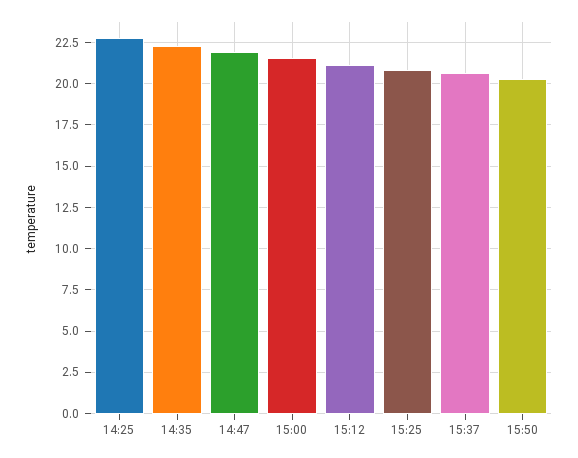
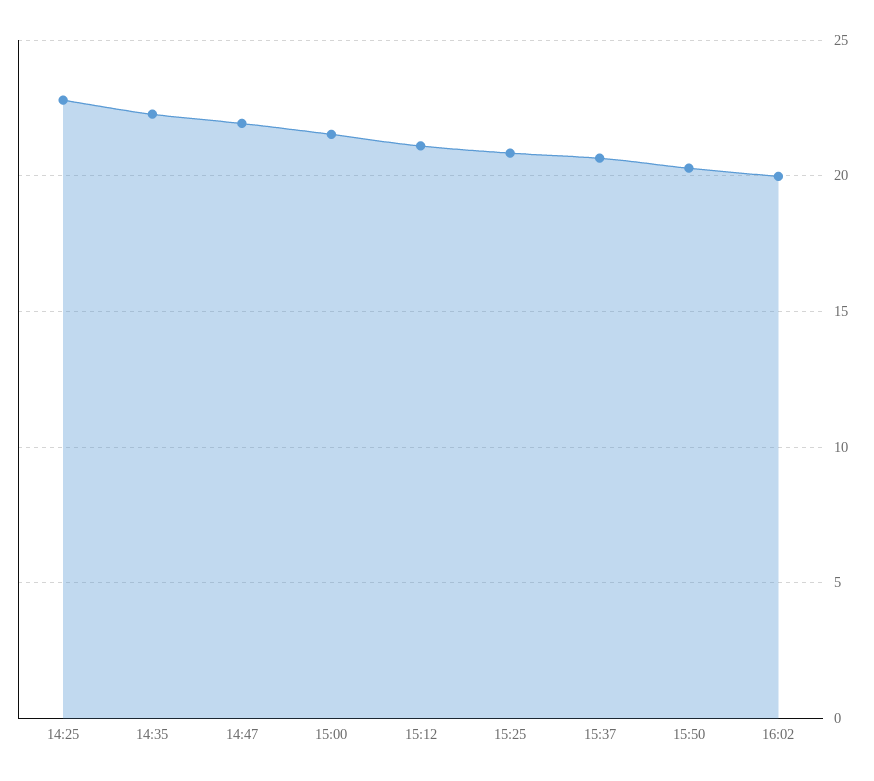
16:02: none -> 20

